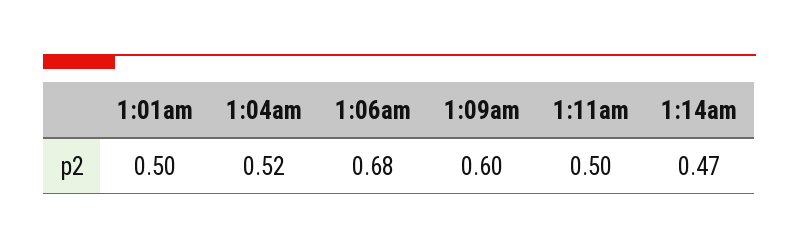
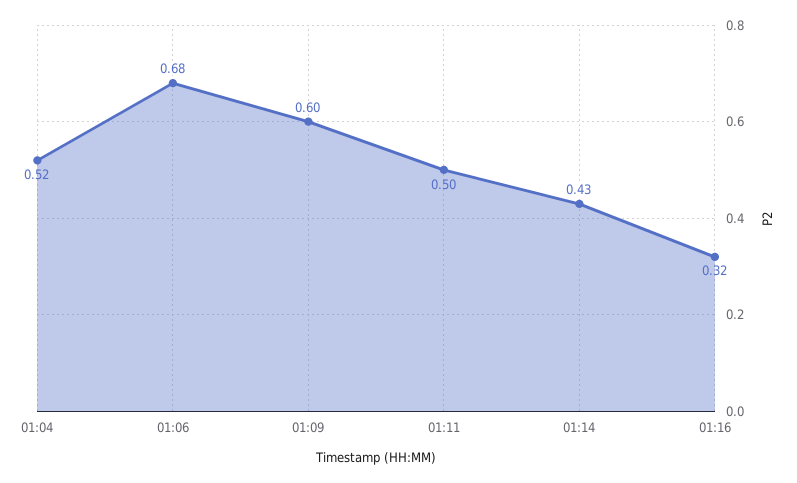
1:01am: 0.5 -> none
1:14am: 0.47 -> 0.43
01:16: none -> 0.32

